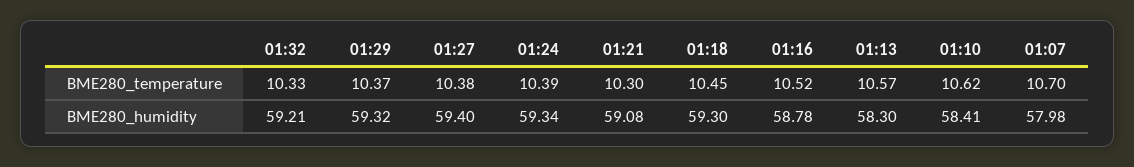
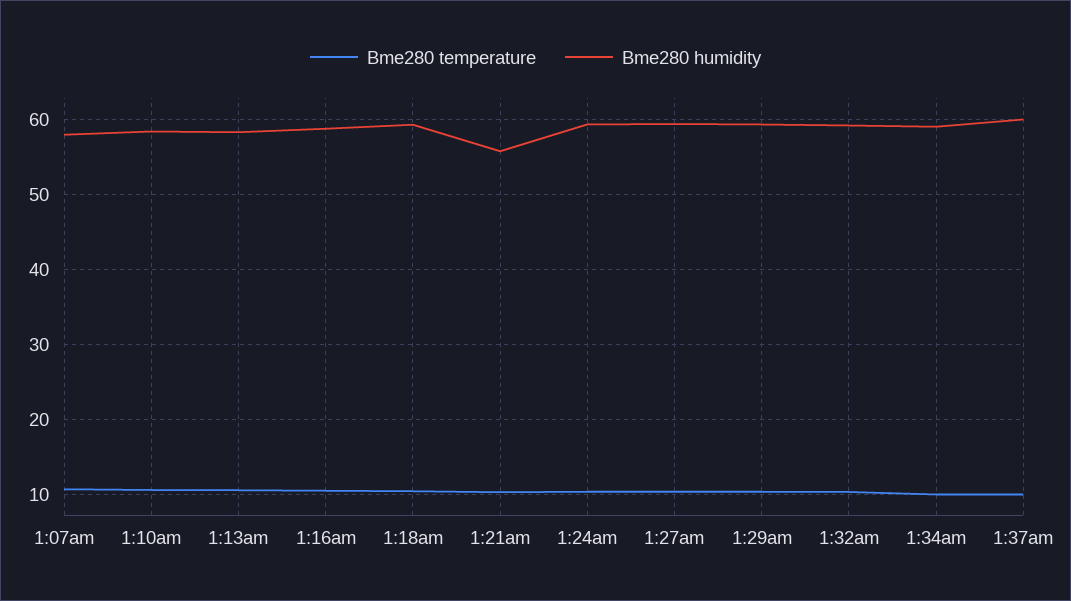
BME280_humidity, 01:21: 59.08 -> 56
BME280_temperature, 1:34am: none -> 10
BME280_humidity, 1:34am: none -> 59
BME280_temperature, 1:37am: none -> 10
BME280_humidity, 1:37am: none -> 60

